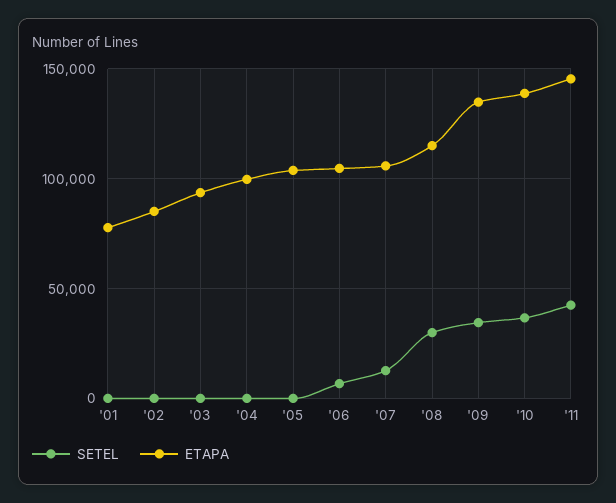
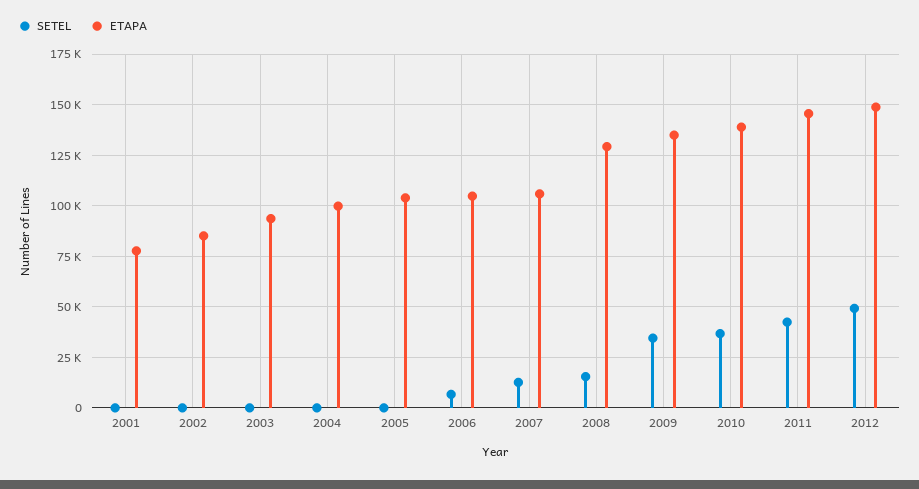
SETEL, '08: 30000 -> 15000
ETAPA, '08: 115000 -> 130000
SETEL, 2012: none -> 50000
ETAPA, 2012: none -> 150000

